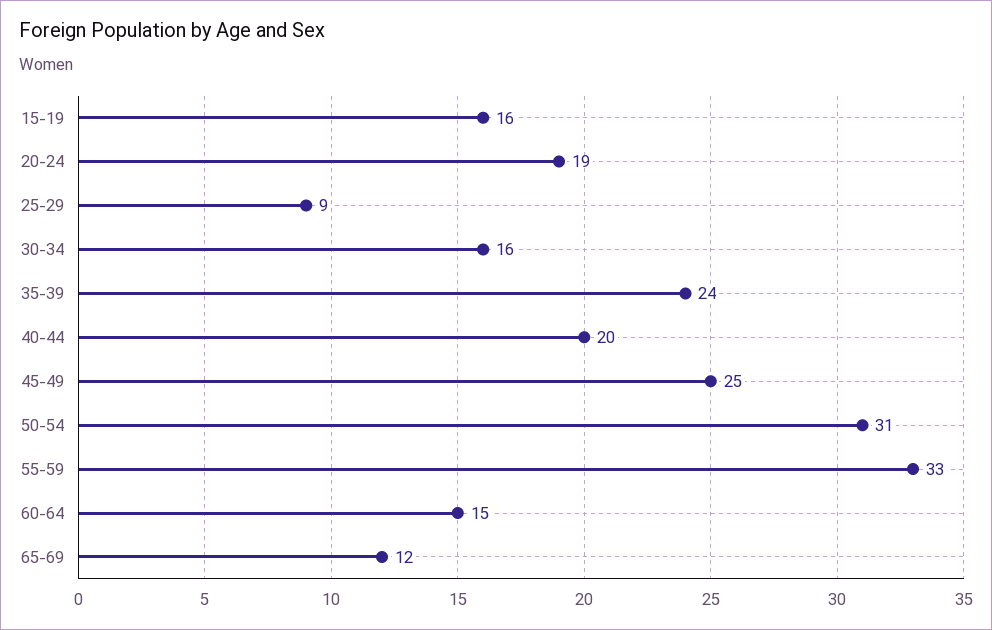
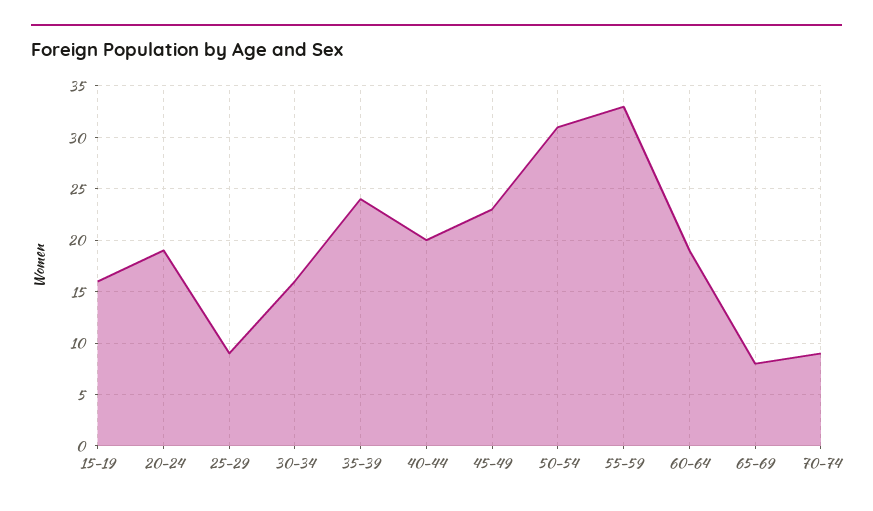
45-49: 25 -> 23
60-64: 15 -> 19
65-69: 12 -> 8
70-74: none -> 9

